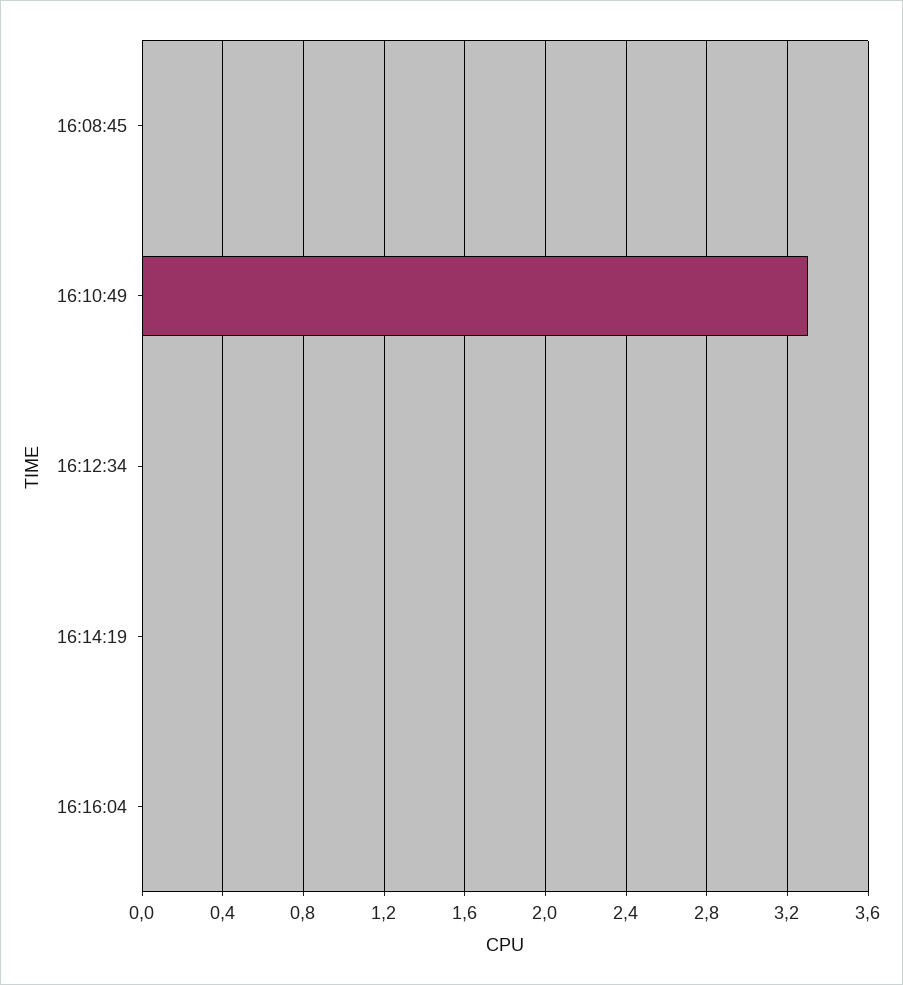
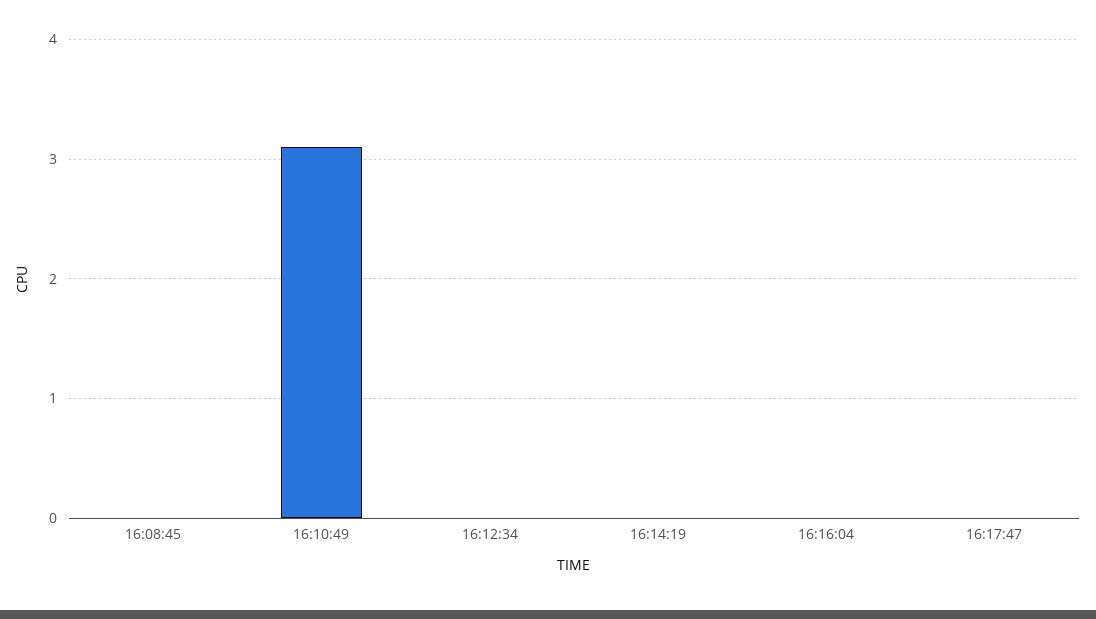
16:10:49: 3.3 -> 3.1
16:17:47: none -> 0

